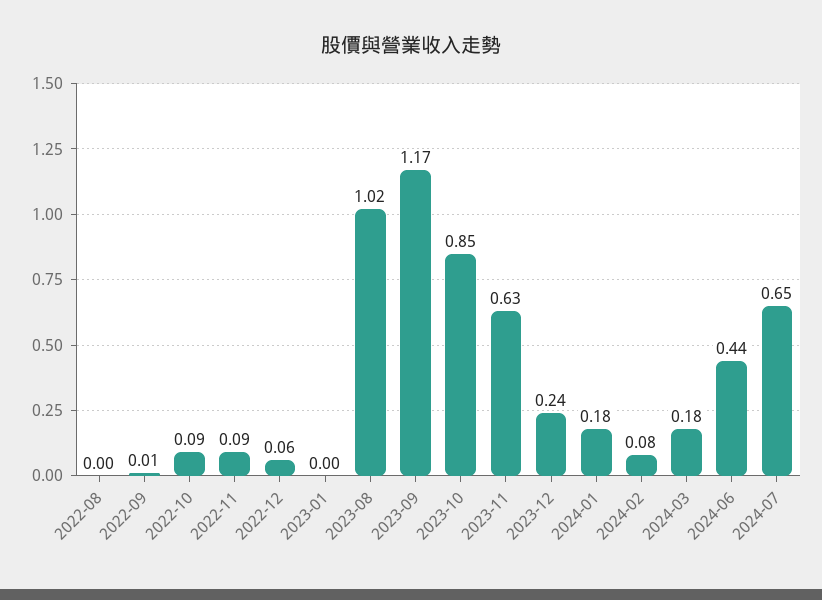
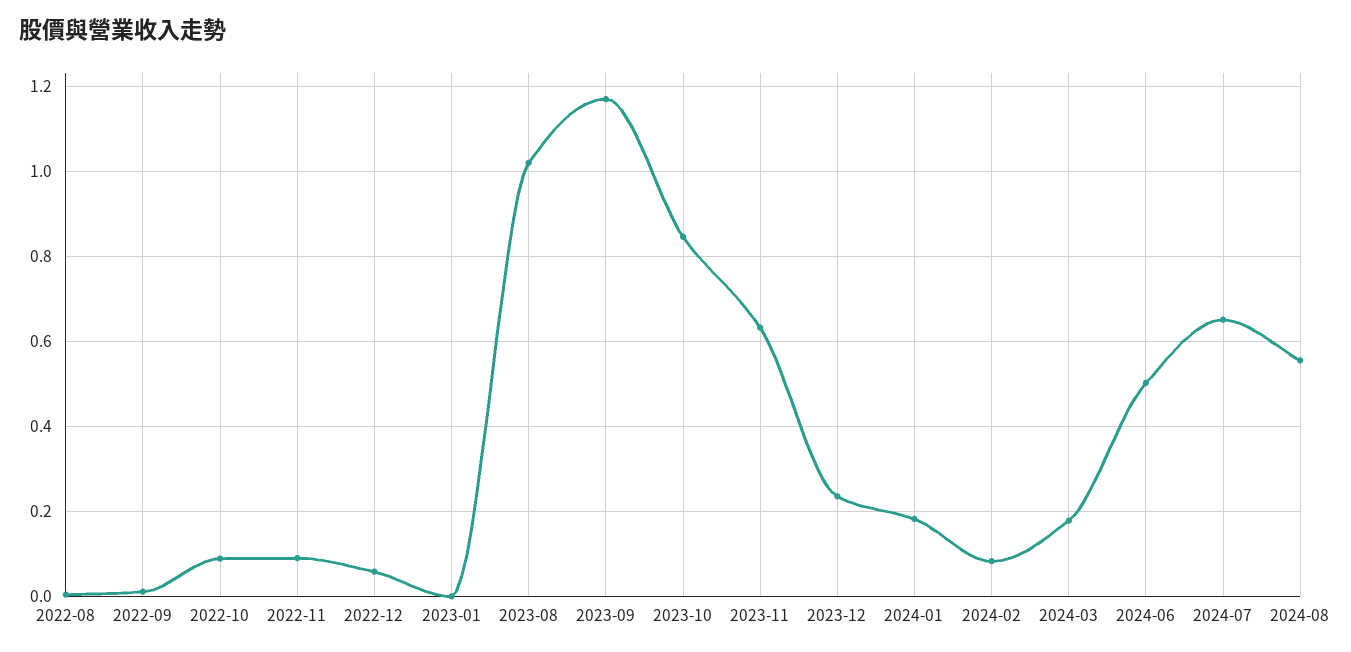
2024-06: 0.44 -> 0.5
2024-08: none -> 0.56

